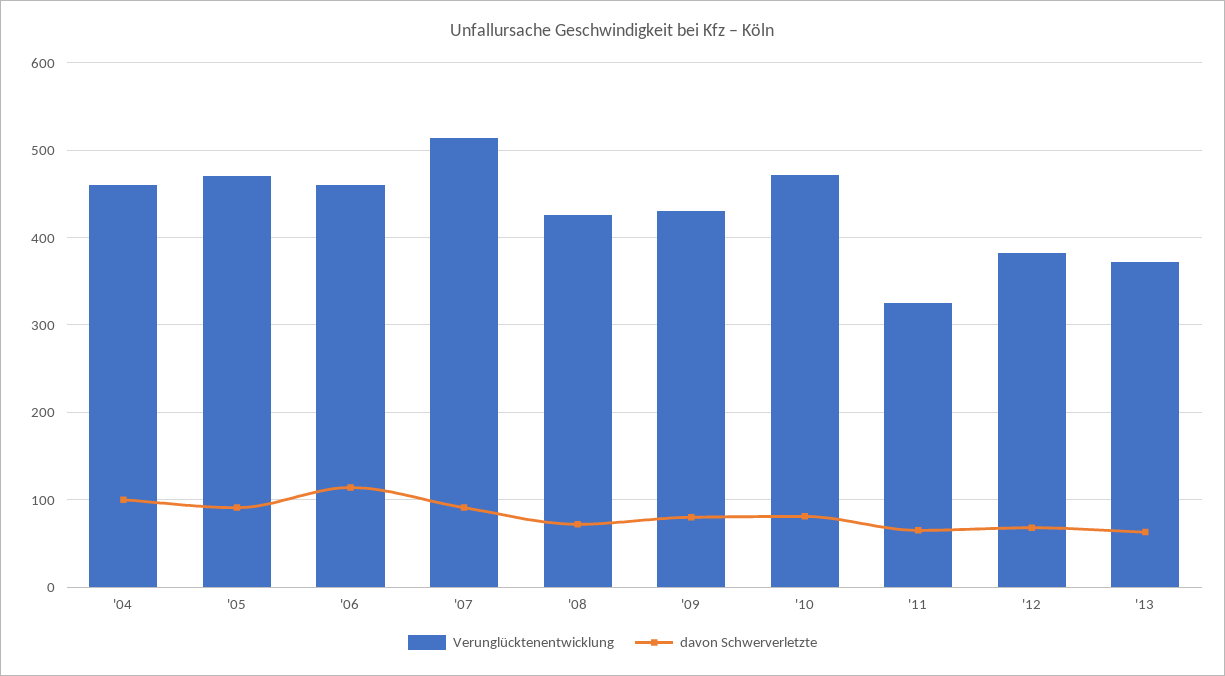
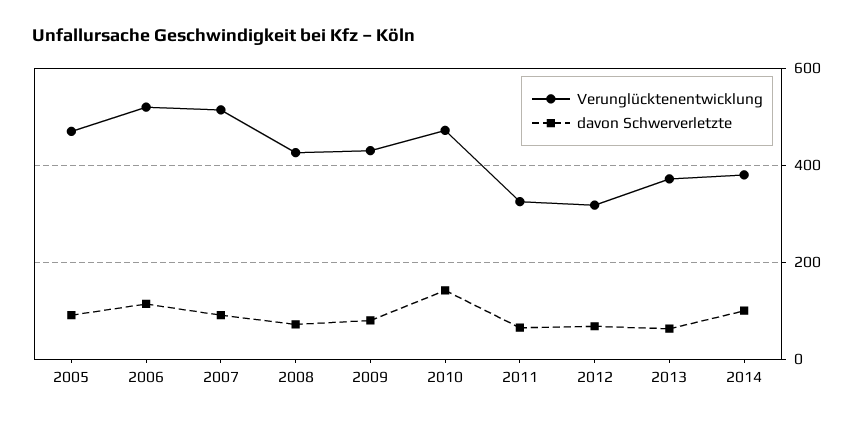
Verunglücktenentwicklung, '04: 460 -> none
davon Schwerverletzte, '04: 100 -> none
Verunglücktenentwicklung, '06: 460 -> 520
davon Schwerverletzte, '10: 80 -> 140
Verunglücktenentwicklung, '12: 380 -> 320
Verunglücktenentwicklung, 2014: none -> 380
davon Schwerverletzte, 2014: none -> 100

